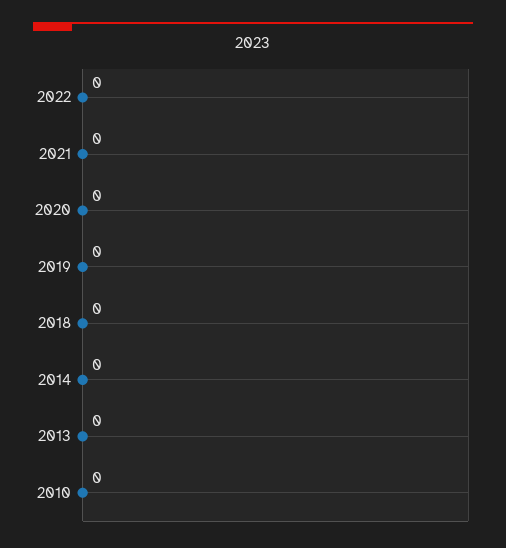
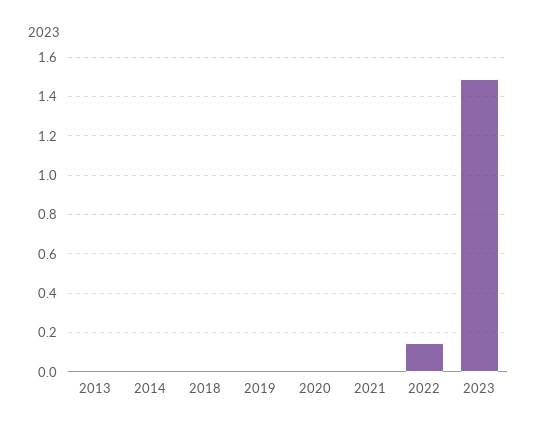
2022: 0 -> 0.15
2010: 0 -> none
2023: none -> 1.5

